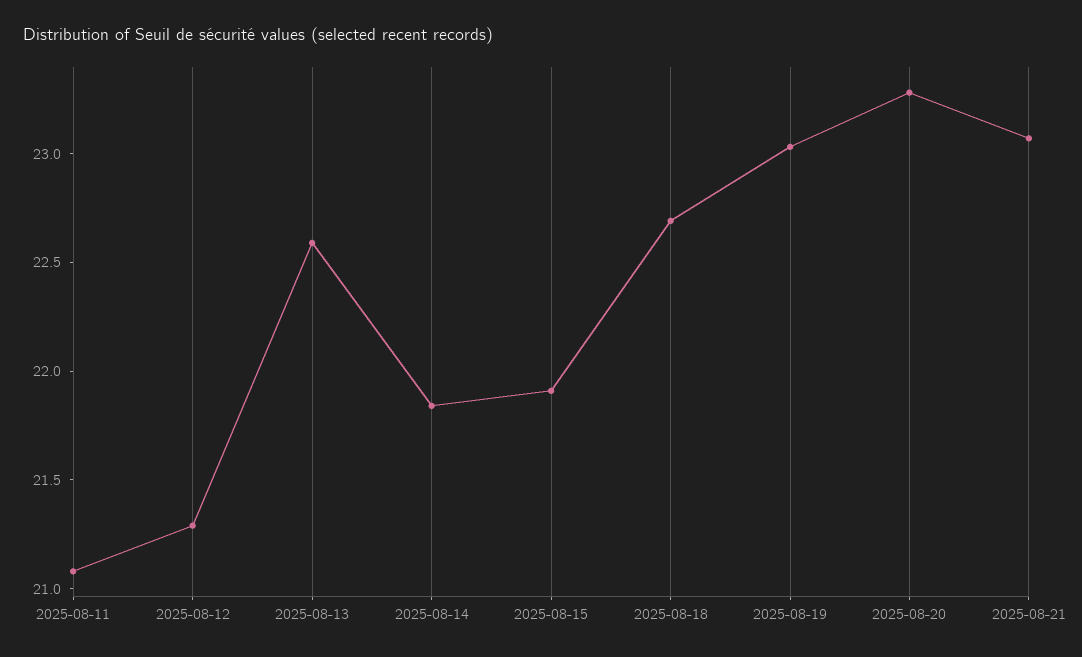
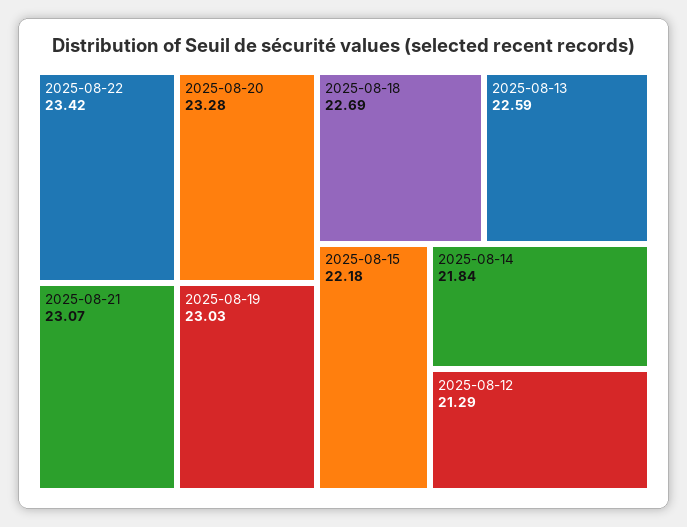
2025-08-11: 21.1 -> none
2025-08-15: 21.9 -> 22.18
2025-08-22: none -> 23.42

